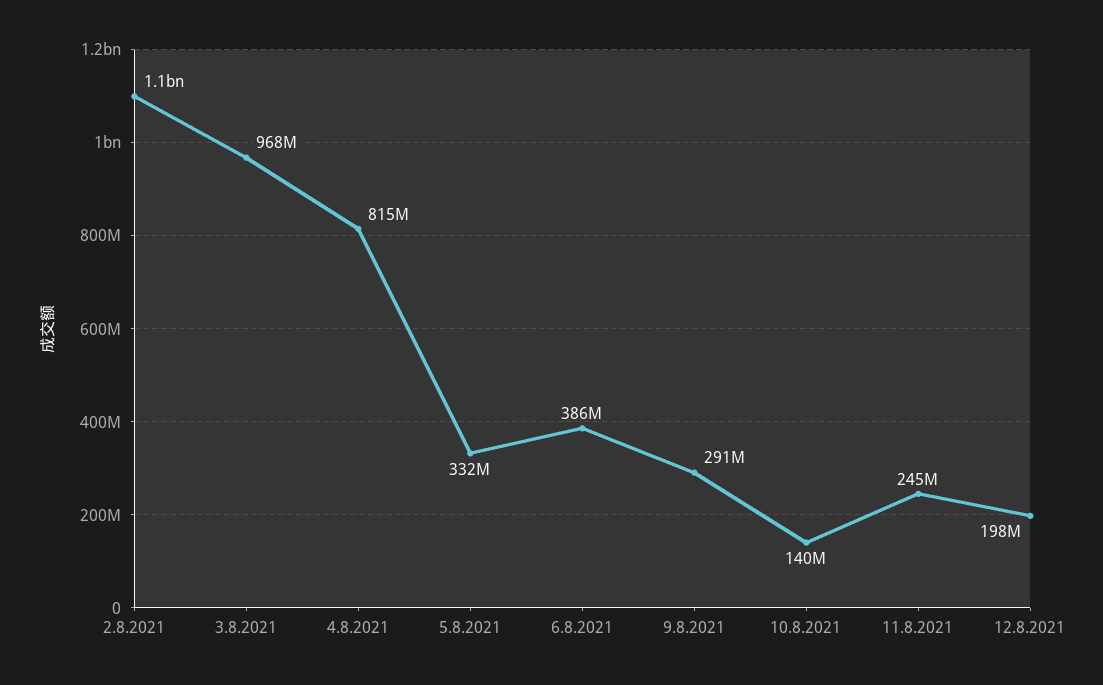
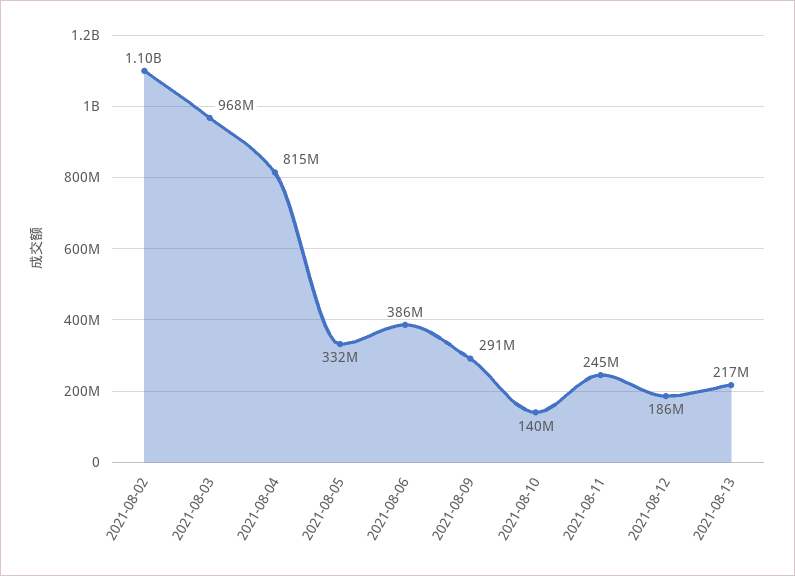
12.8.2021: 198000000 -> 186000000
2021-08-13: none -> 217000000

